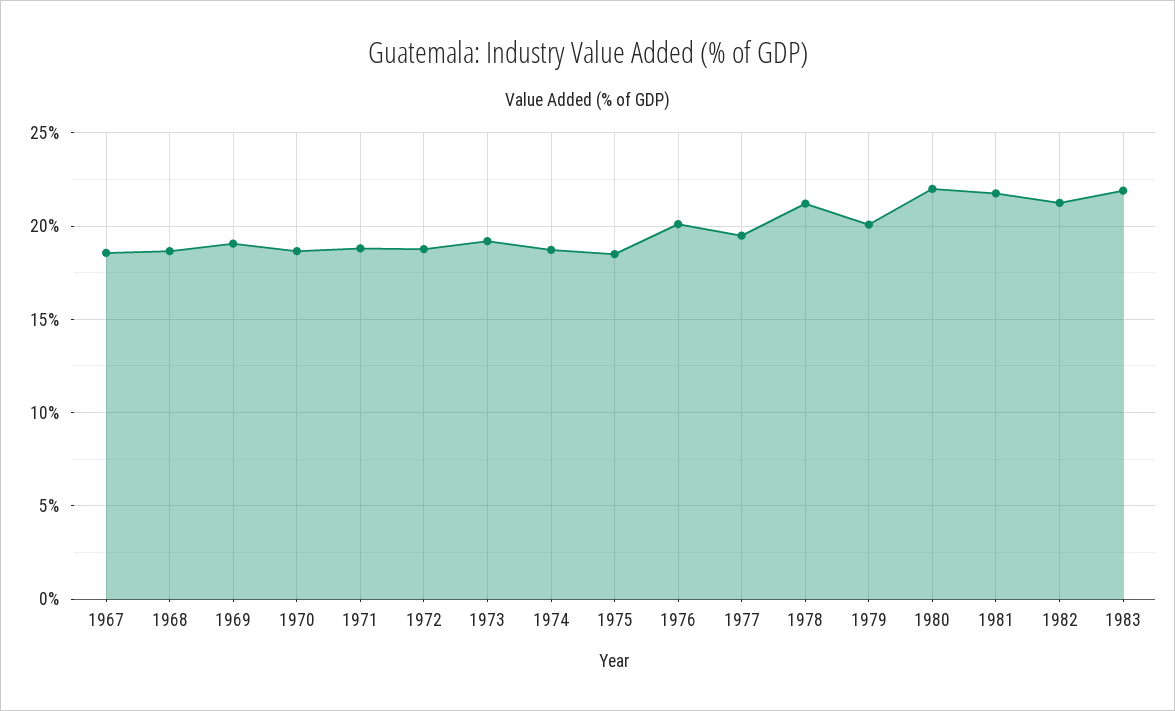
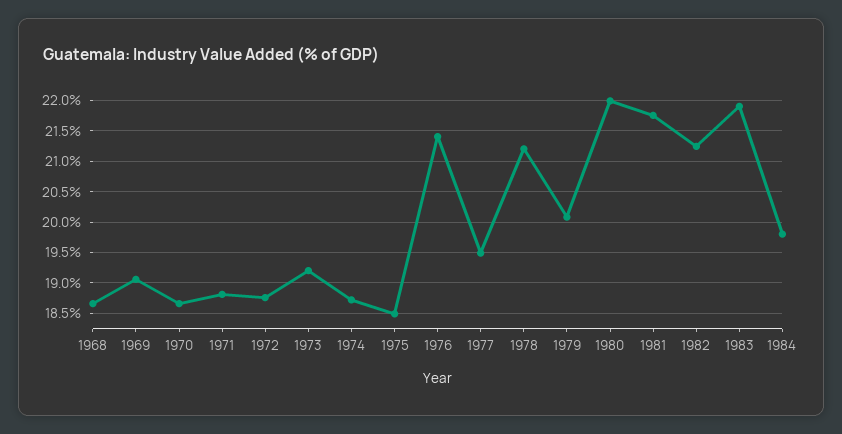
1967: 18.5 -> none
1976: 20 -> 21.4
1984: none -> 19.8

